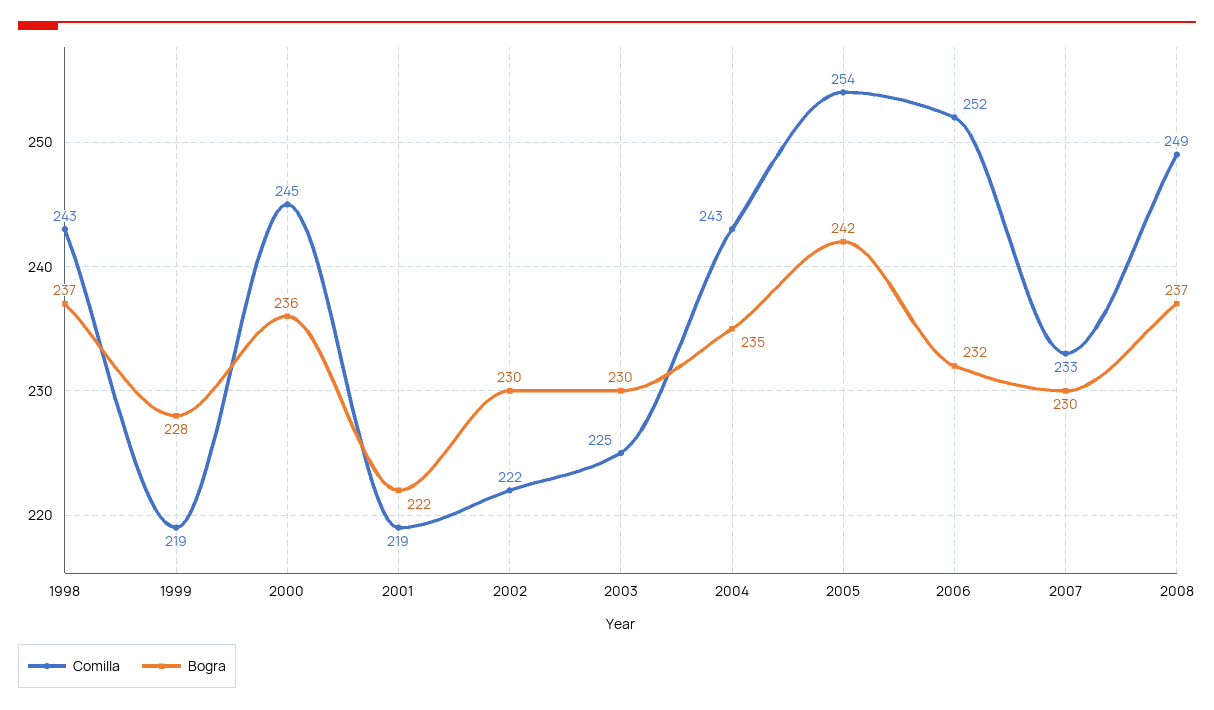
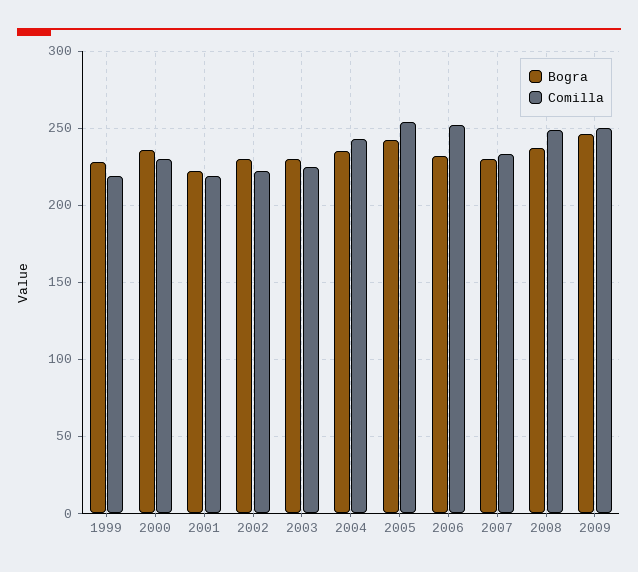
Comilla, 1998: 243 -> none
Bogra, 1998: 237 -> none
Comilla, 2000: 245 -> 230
Bogra, 2009: none -> 245
Comilla, 2009: none -> 250

